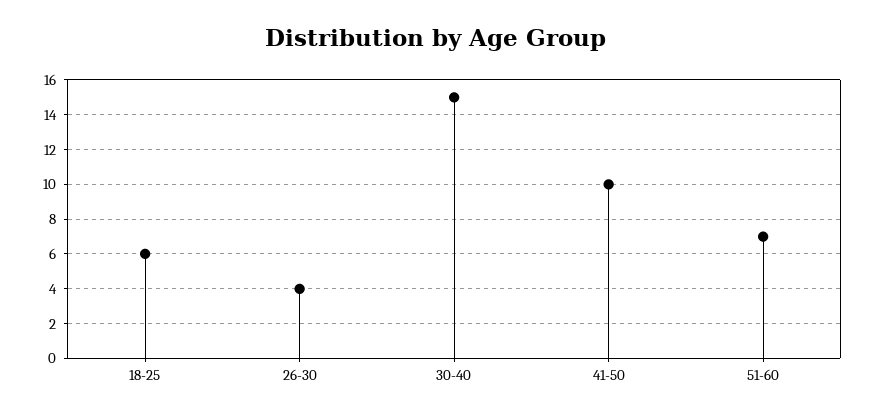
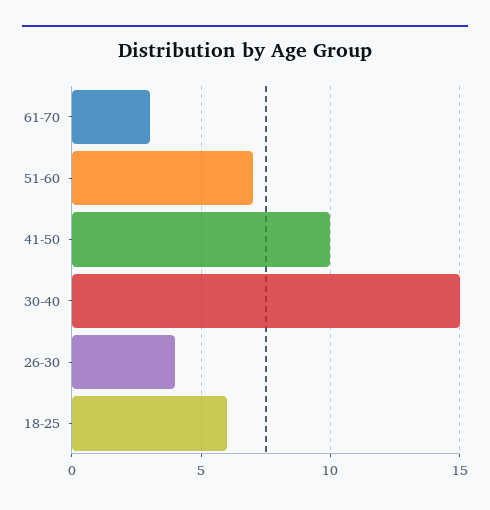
61-70: none -> 3

